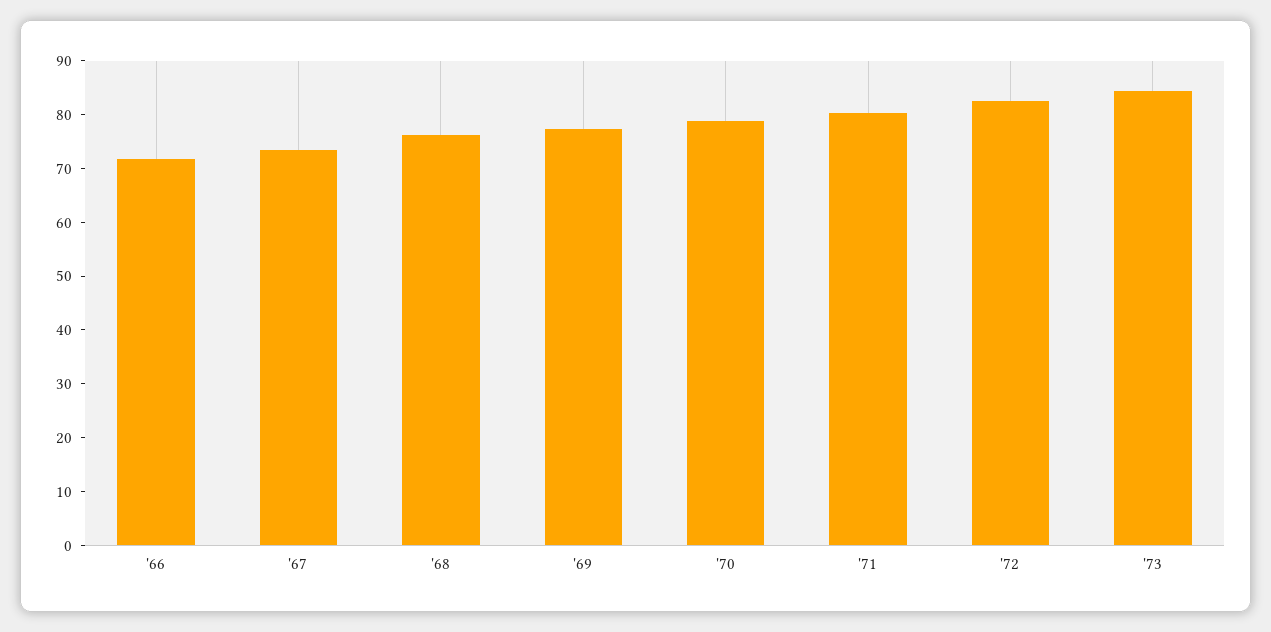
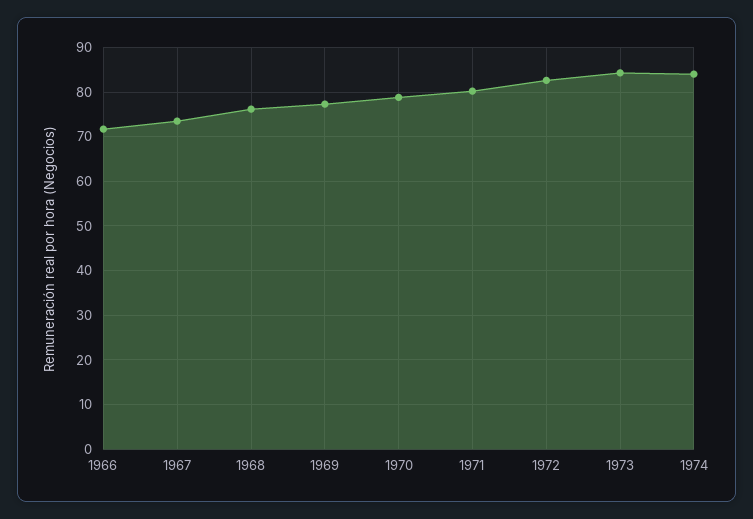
1974: none -> 84

